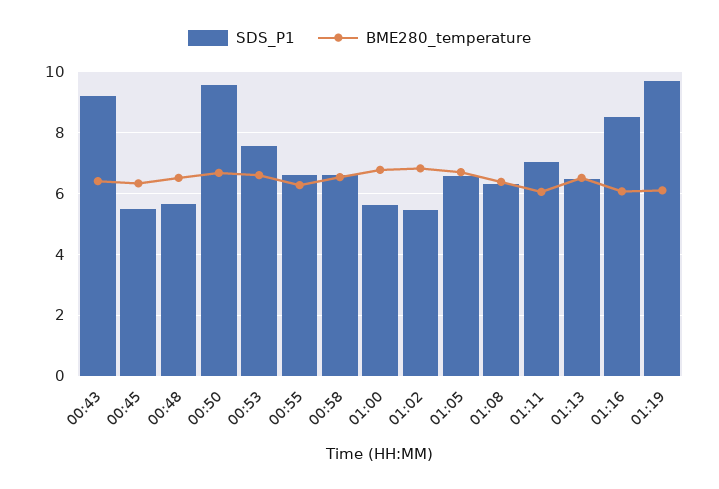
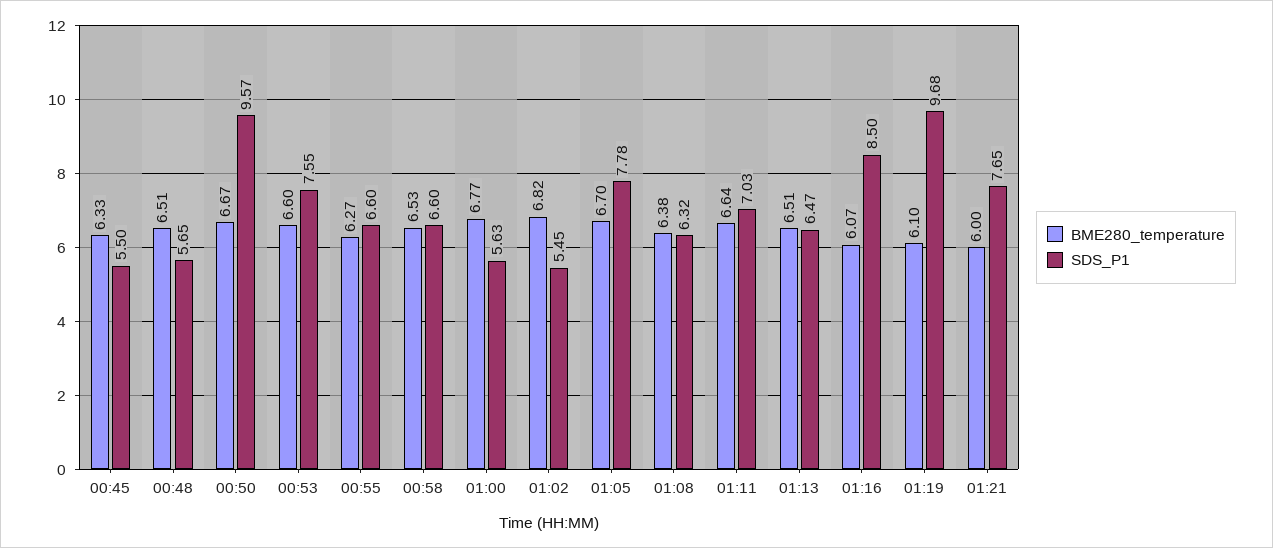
SDS_P1, 00:43: 9.2 -> none
BME280_temperature, 00:43: 6.4 -> none
SDS_P1, 01:05: 6.6 -> 7.78
BME280_temperature, 01:11: 6 -> 6.64
BME280_temperature, 01:21: none -> 6
SDS_P1, 01:21: none -> 7.65

